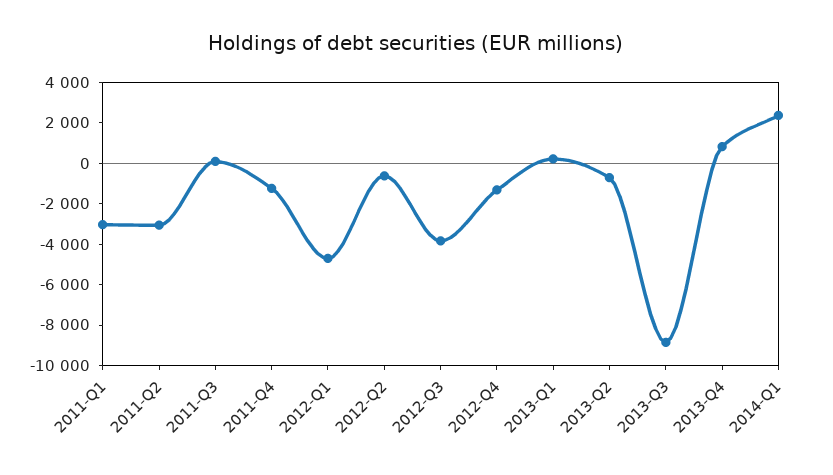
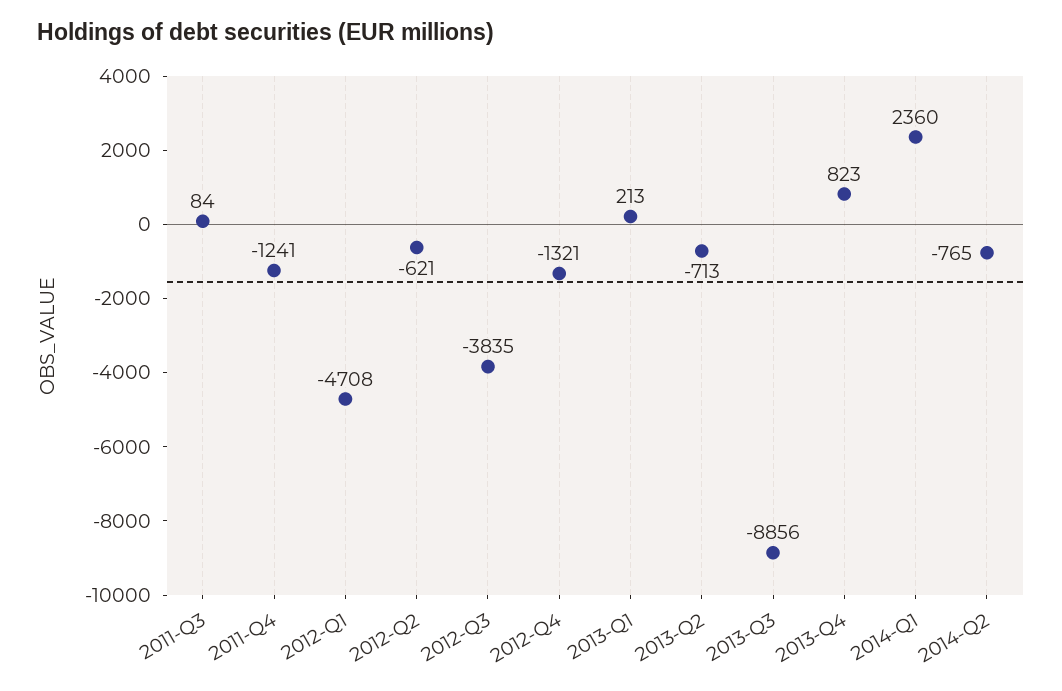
2011-Q1: -3000 -> none
2011-Q2: -3000 -> none
2014-Q2: none -> -765

